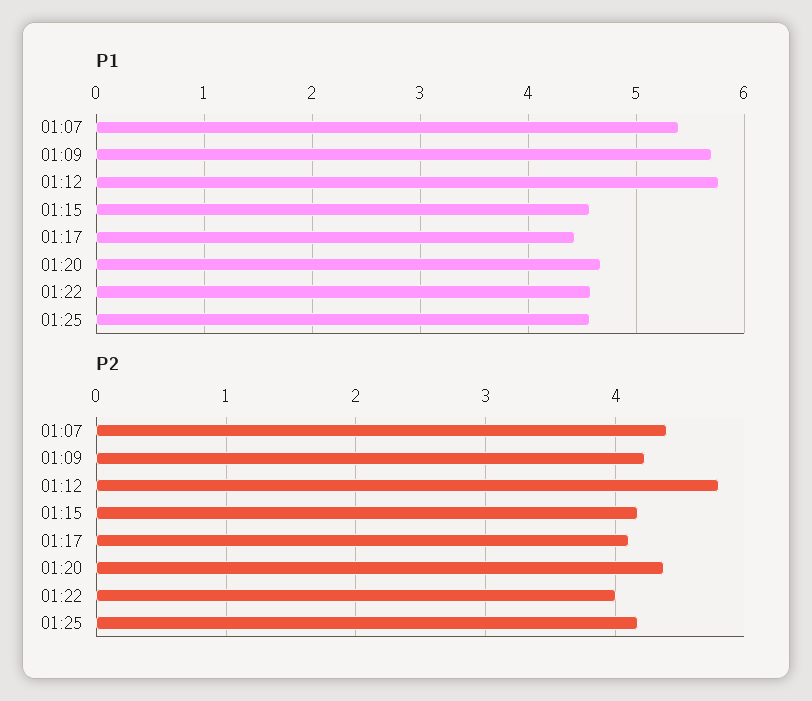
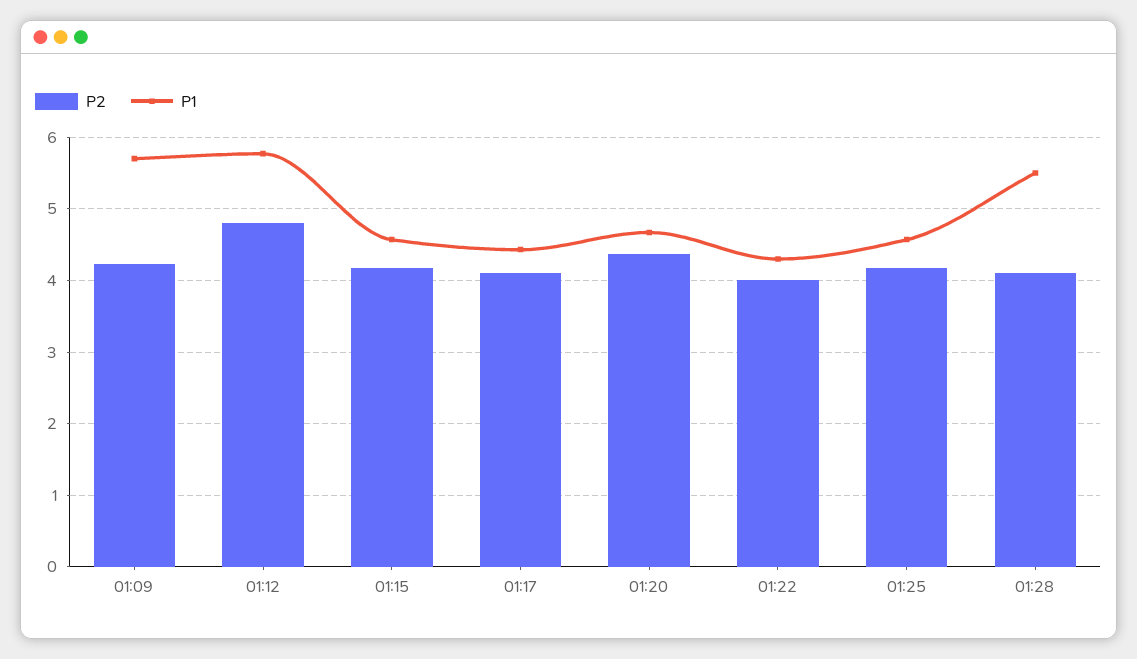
P1, 01:07: 5.4 -> none
P1, 01:22: 4.6 -> 4.3
P2, 01:07: 4.4 -> none
P2, 01:28: none -> 4.1
P1, 01:28: none -> 5.5

